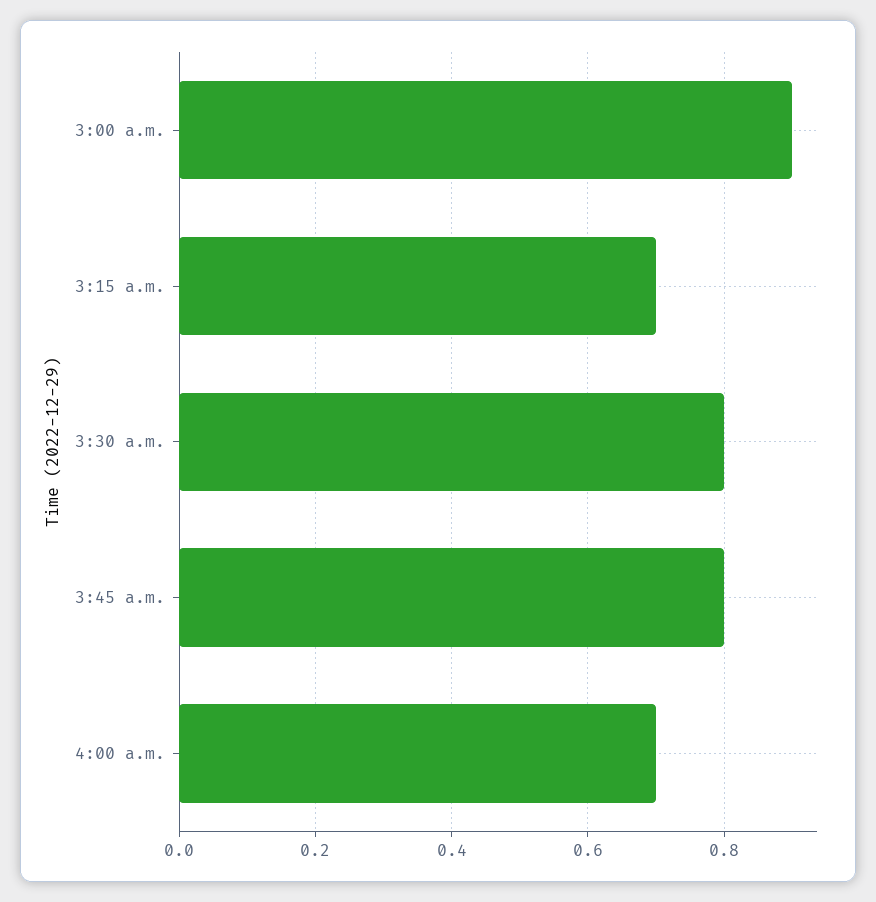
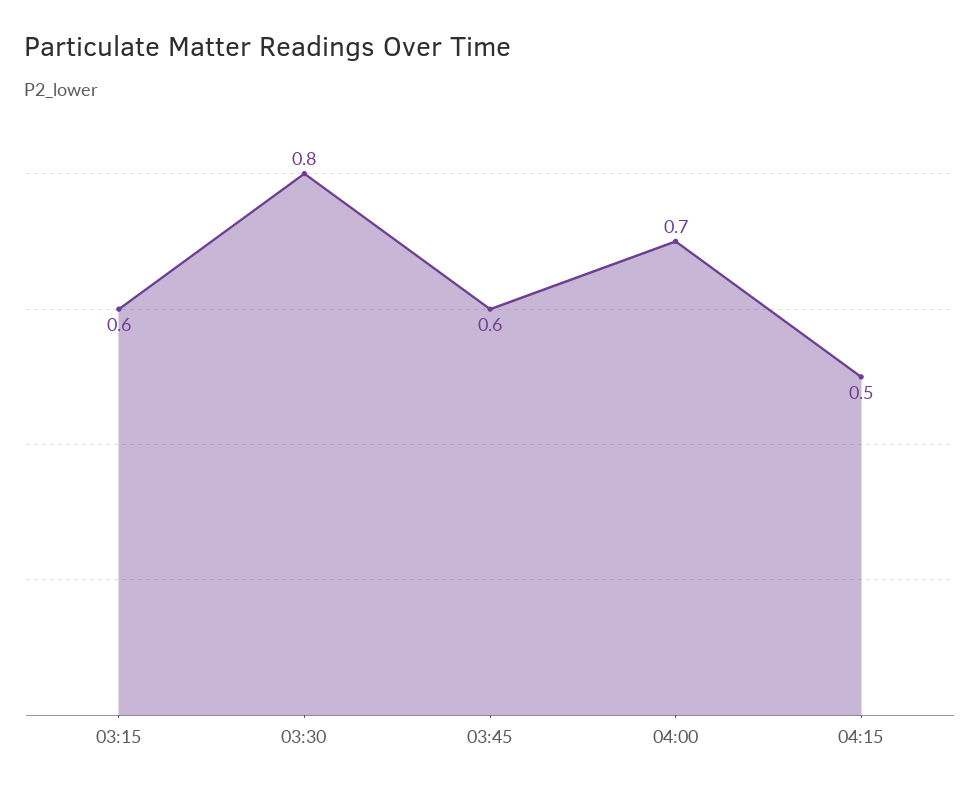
3:00 a.m.: 0.9 -> none
3:15 a.m.: 0.7 -> 0.6
3:45 a.m.: 0.8 -> 0.6
04:15: none -> 0.5

